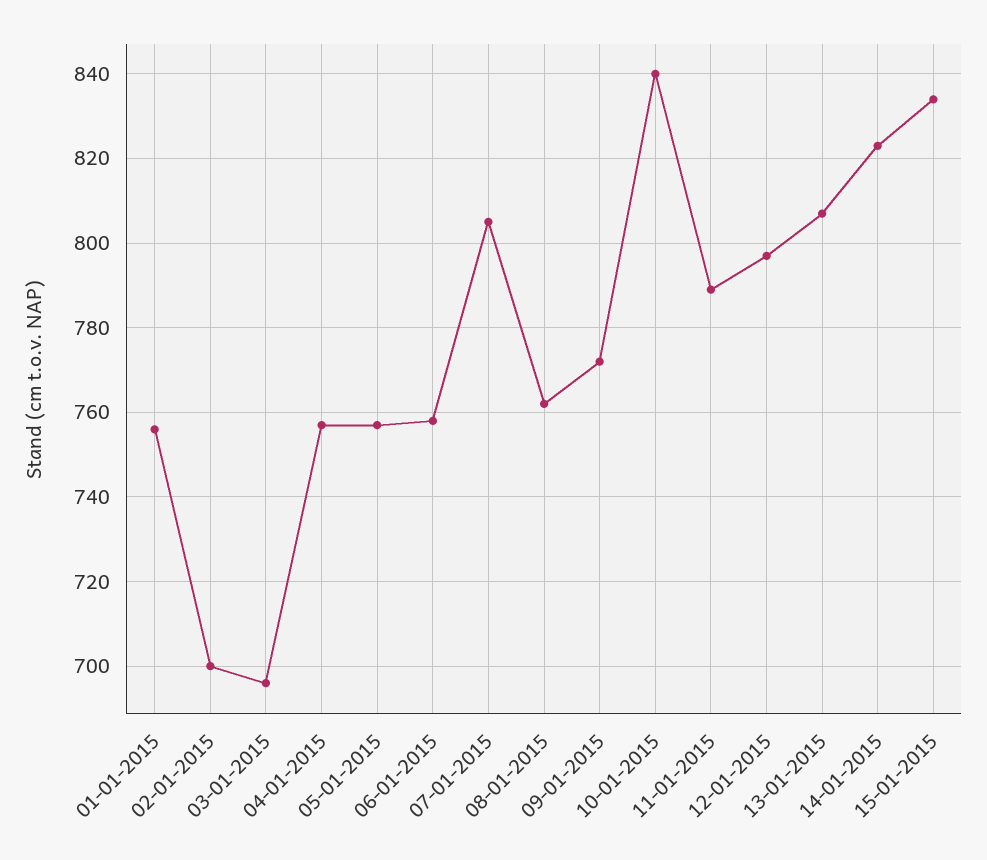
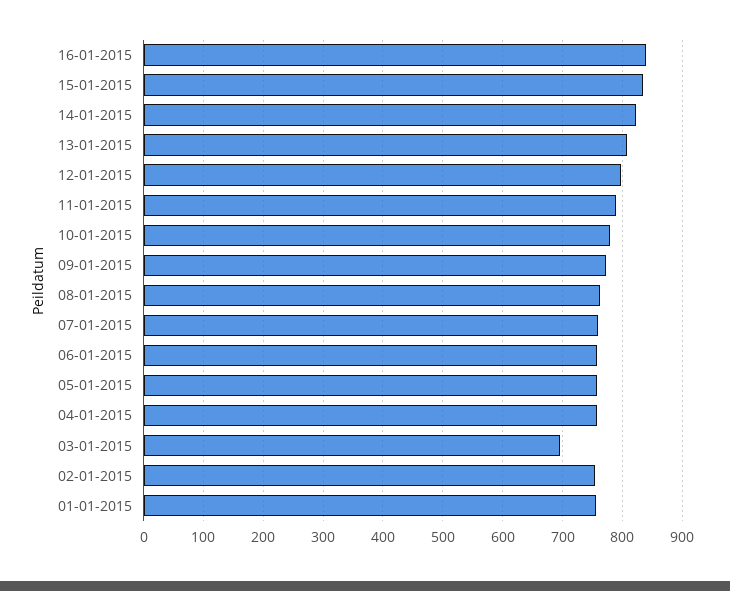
02-01-2015: 700 -> 760
07-01-2015: 805 -> 760
10-01-2015: 840 -> 780
16-01-2015: none -> 840

